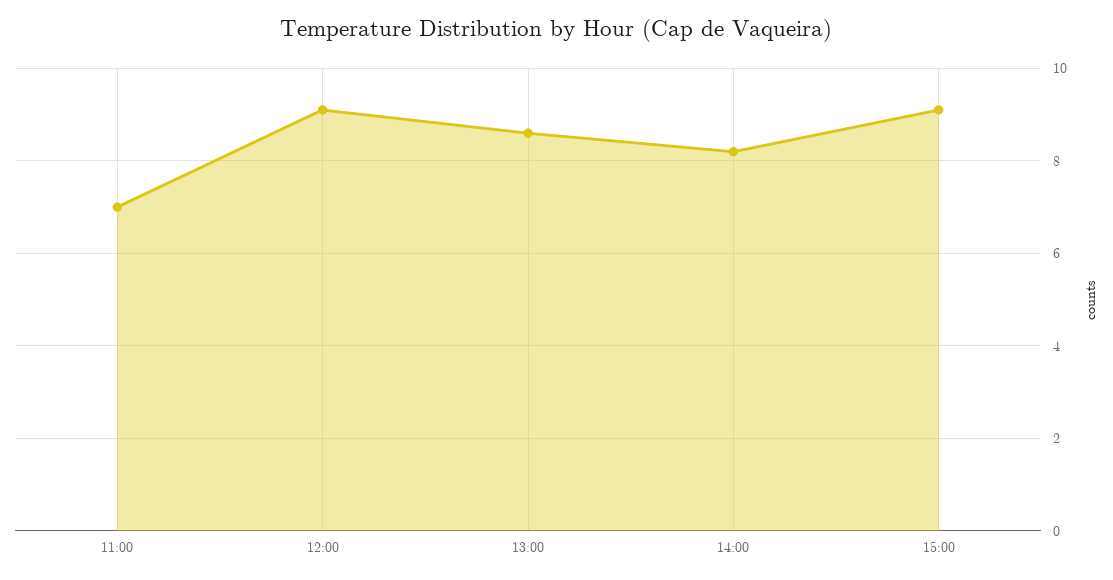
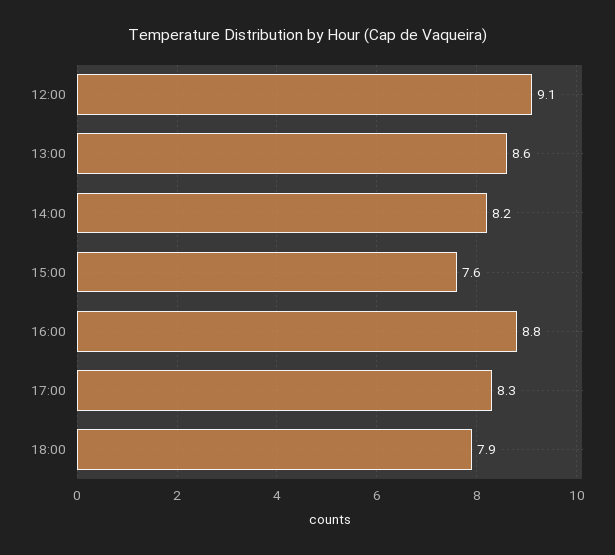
11:00: 7 -> none
15:00: 9 -> 7.6
16:00: none -> 8.8
17:00: none -> 8.3
18:00: none -> 7.9

